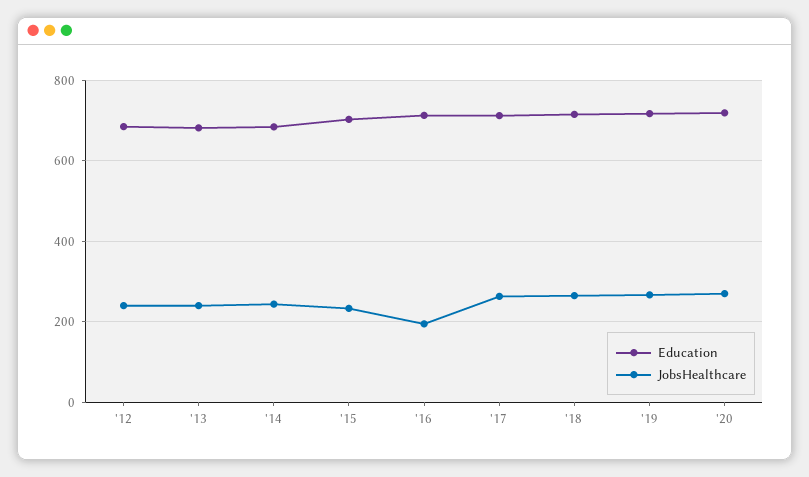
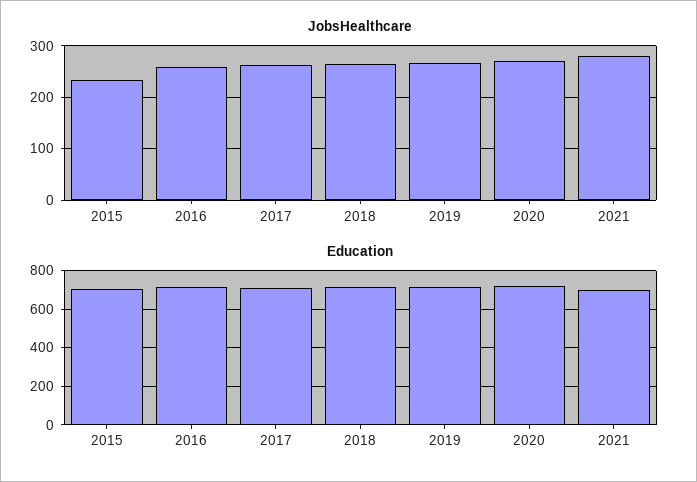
Education, '12: 680 -> none
JobsHealthcare, '12: 240 -> none
Education, '13: 680 -> none
JobsHealthcare, '13: 240 -> none
Education, '14: 680 -> none
JobsHealthcare, '14: 240 -> none
JobsHealthcare, '16: 200 -> 260
JobsHealthcare, 2021: none -> 280
Education, 2021: none -> 700

